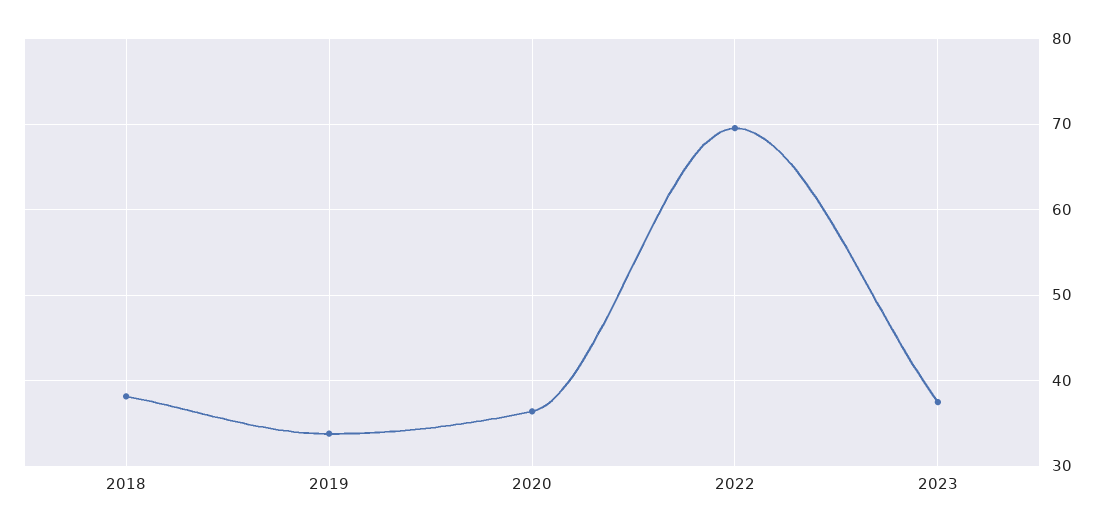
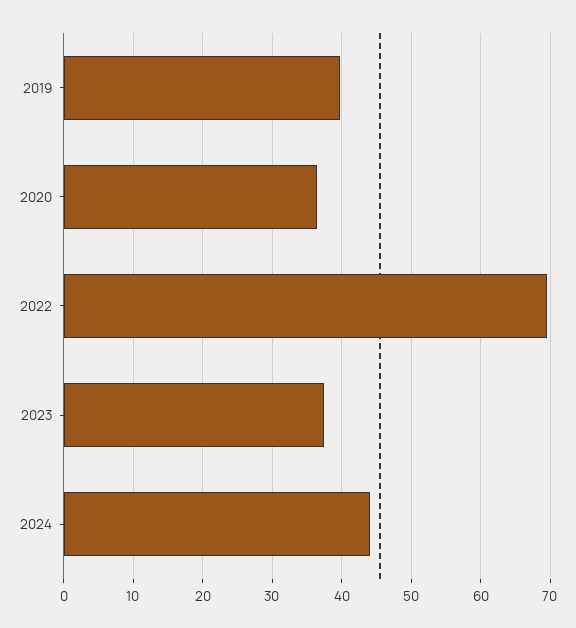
2018: 38 -> none
2019: 34 -> 40
2024: none -> 44

